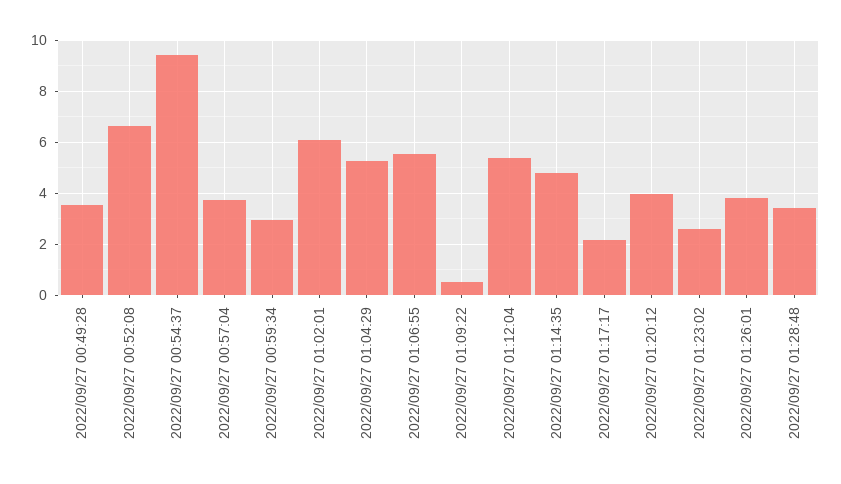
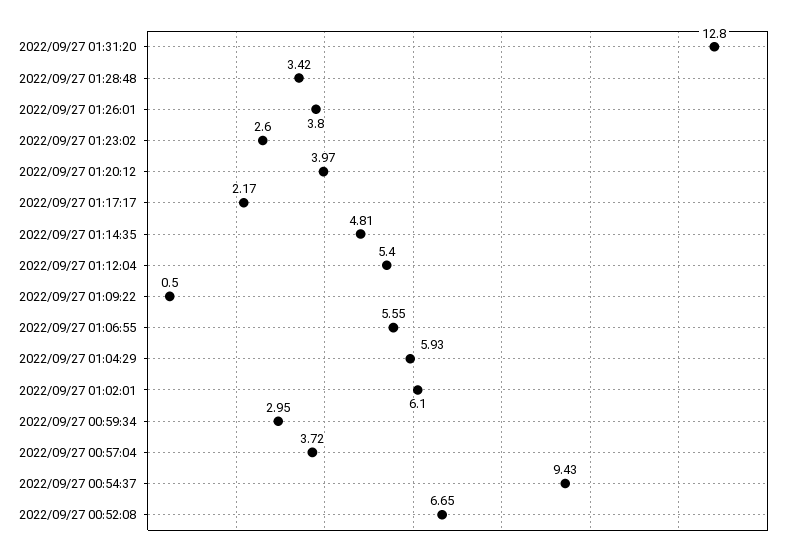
2022/09/27 00:49:28: 3.5 -> none
2022/09/27 01:04:29: 5.25 -> 5.93
2022/09/27 01:31:20: none -> 12.8

